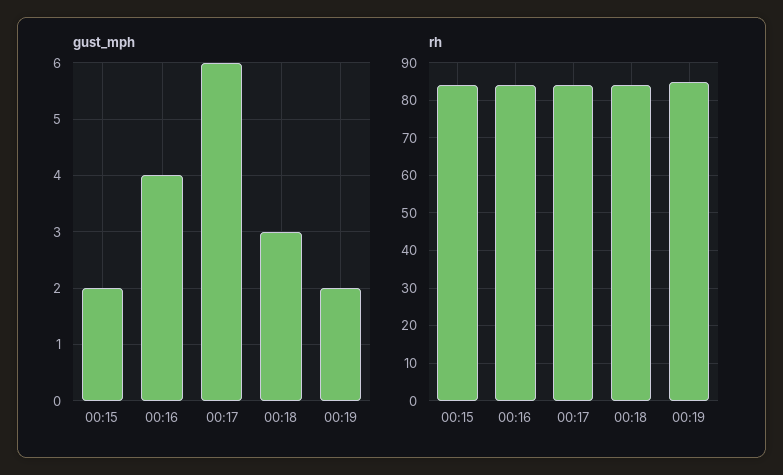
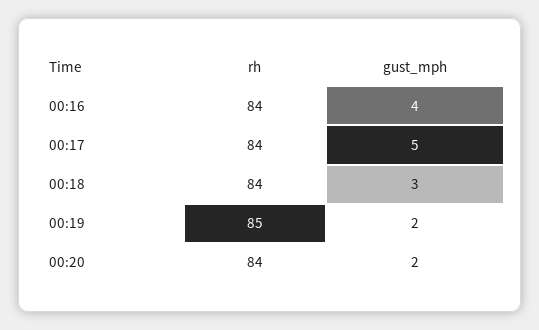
gust_mph, 00:15: 2 -> none
gust_mph, 00:17: 6 -> 5
rh, 00:15: 85 -> none
rh, 00:20: none -> 84
gust_mph, 00:20: none -> 2

